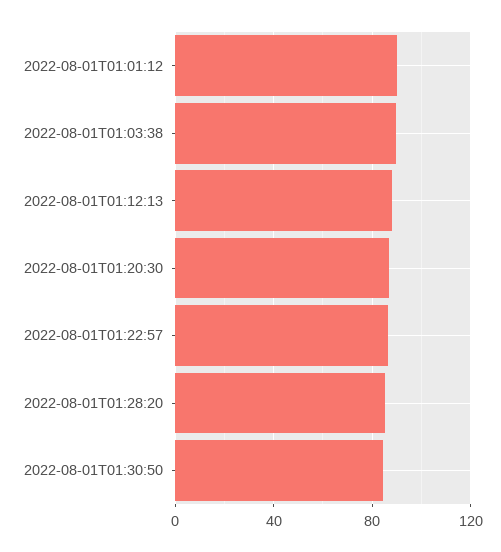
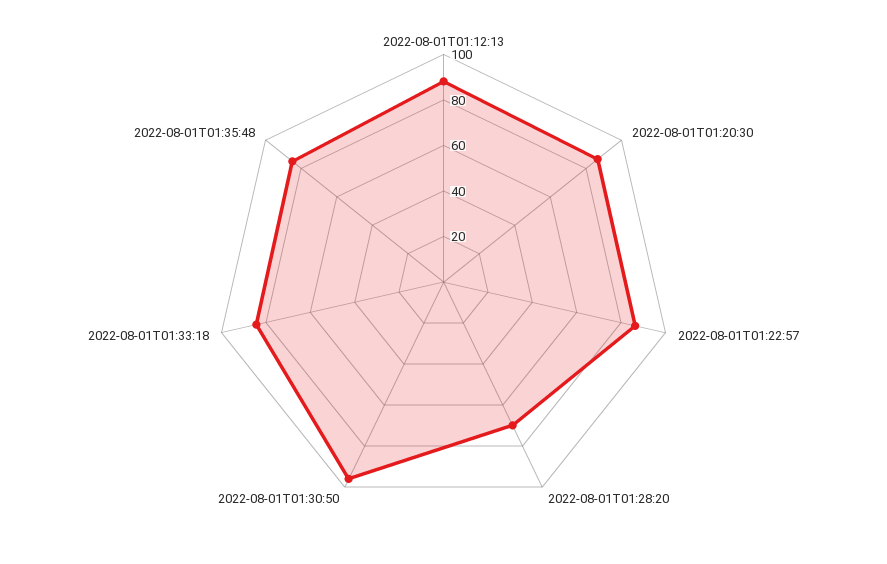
2022-08-01T01:01:12: 90 -> none
2022-08-01T01:03:38: 90 -> none
2022-08-01T01:28:20: 85 -> 70
2022-08-01T01:30:50: 85 -> 95
2022-08-01T01:33:18: none -> 85
2022-08-01T01:35:48: none -> 85

